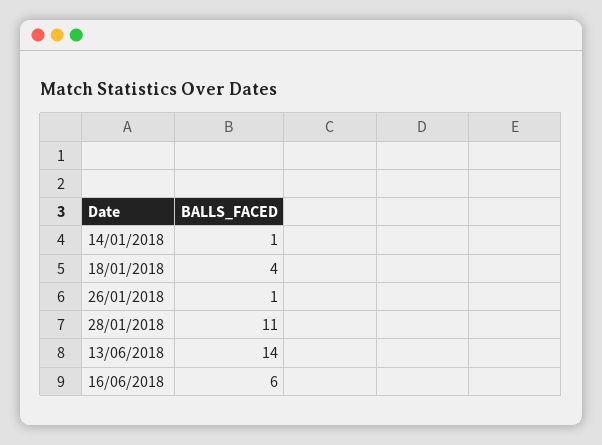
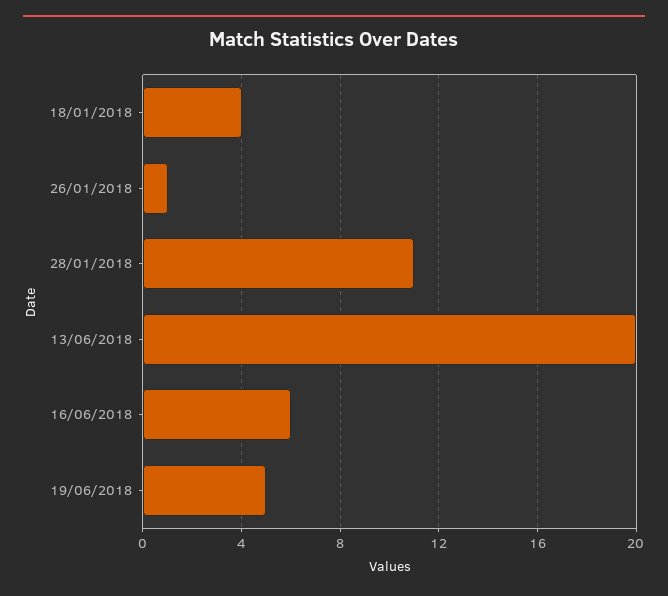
14/01/2018: 1 -> none
13/06/2018: 14 -> 20
19/06/2018: none -> 5

